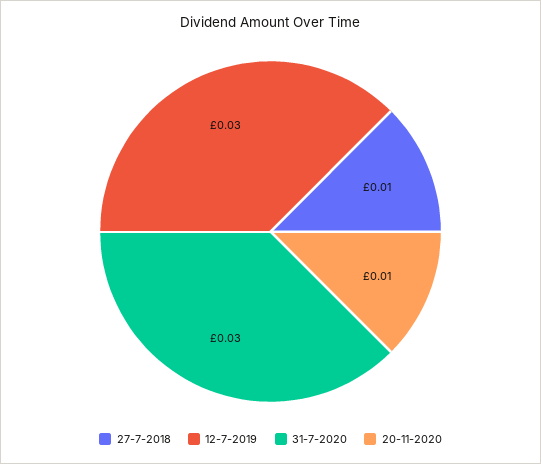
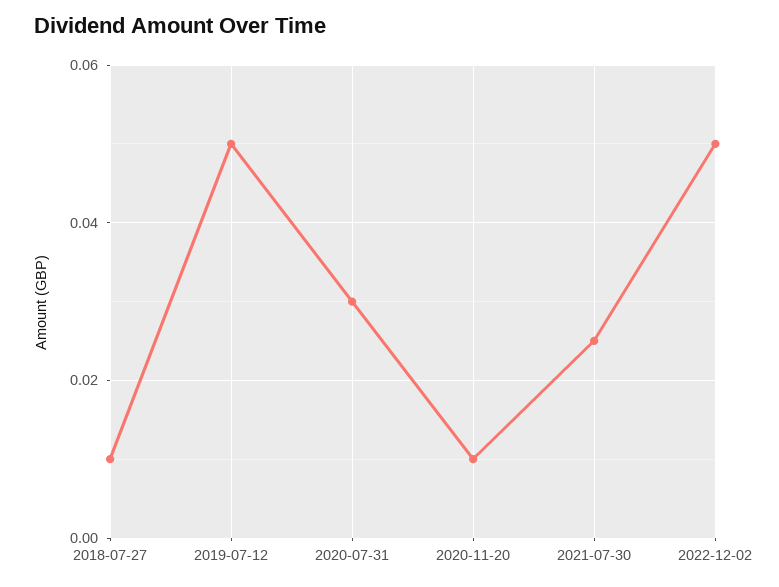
12-7-2019: 0.03 -> 0.05
2021-07-30: none -> 0.025
2022-12-02: none -> 0.05

